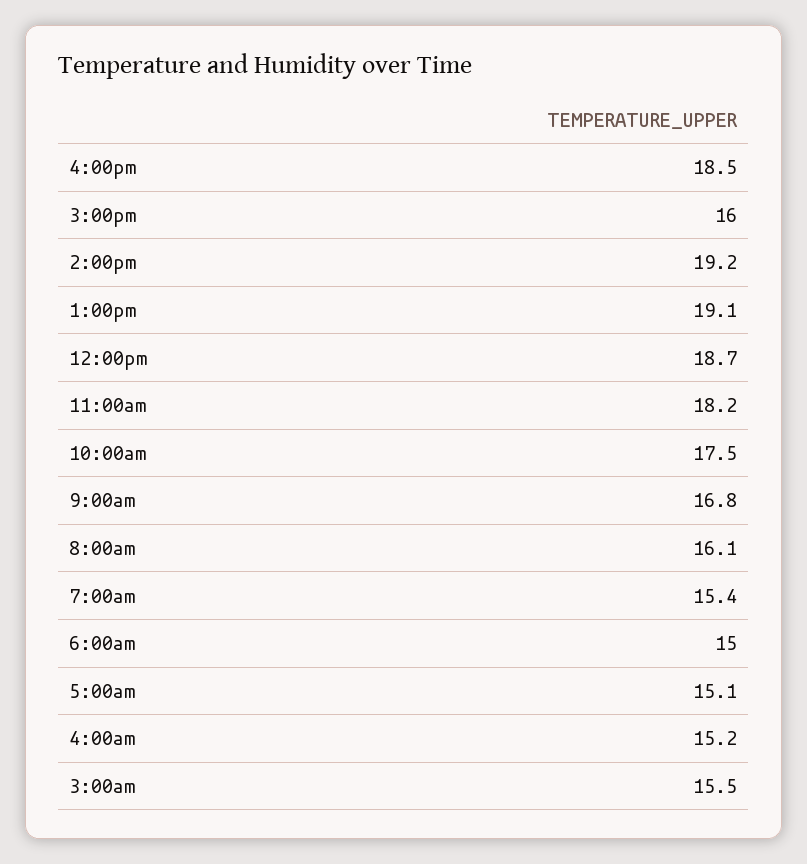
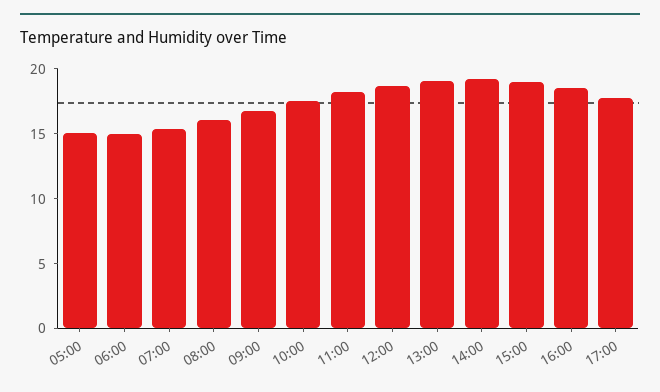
3:00pm: 16 -> 19
4:00am: 15.2 -> none
3:00am: 15.5 -> none
17:00: none -> 18

